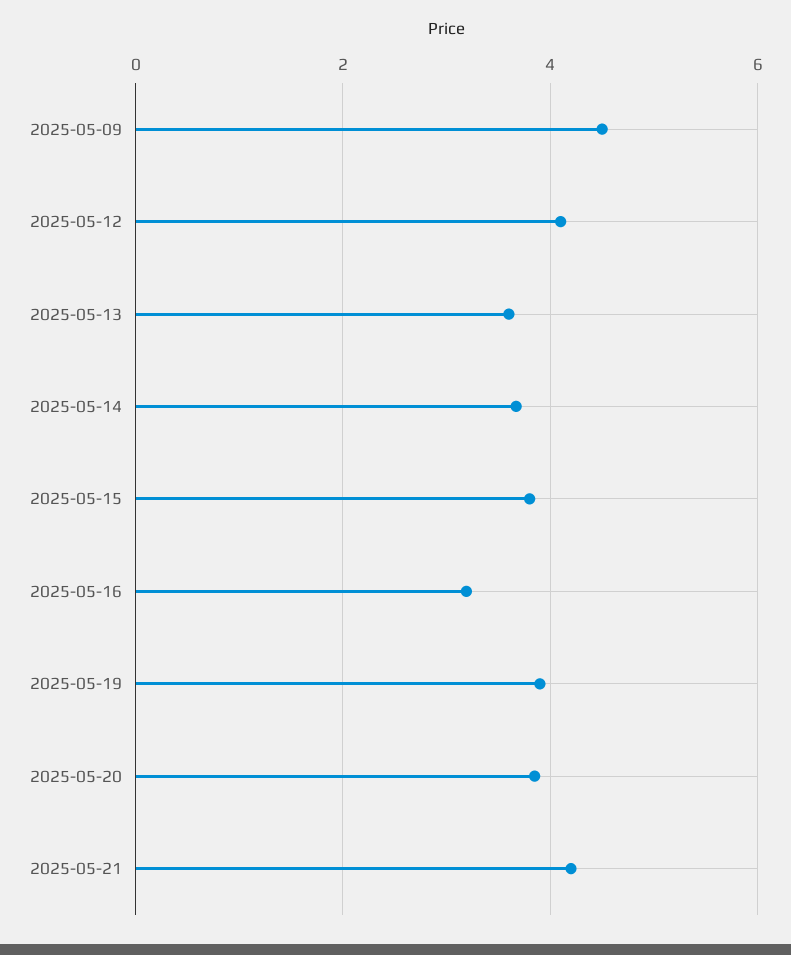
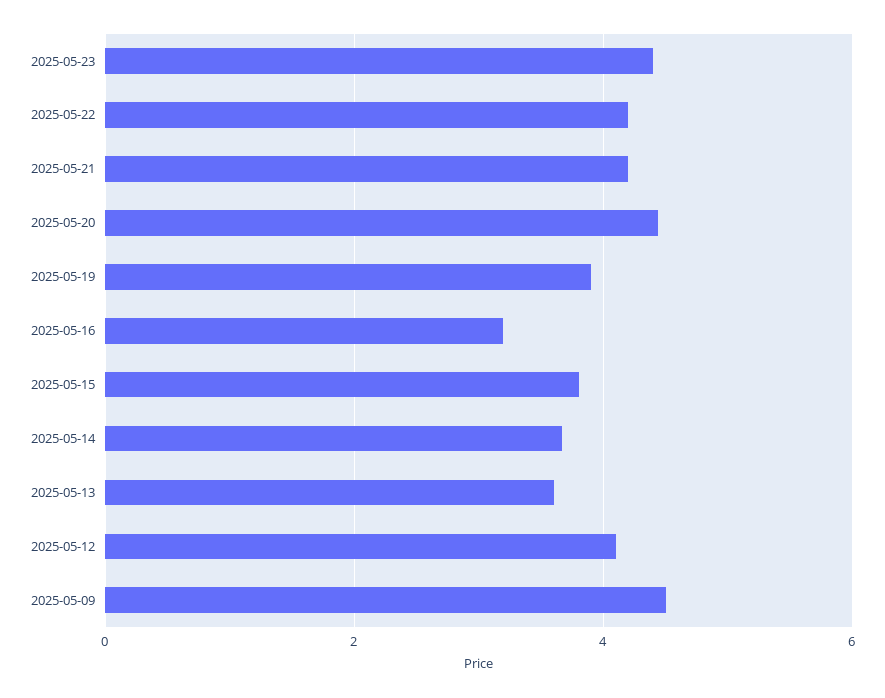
2025-05-20: 3.8 -> 4.4
2025-05-23: none -> 4.4
2025-05-22: none -> 4.2

